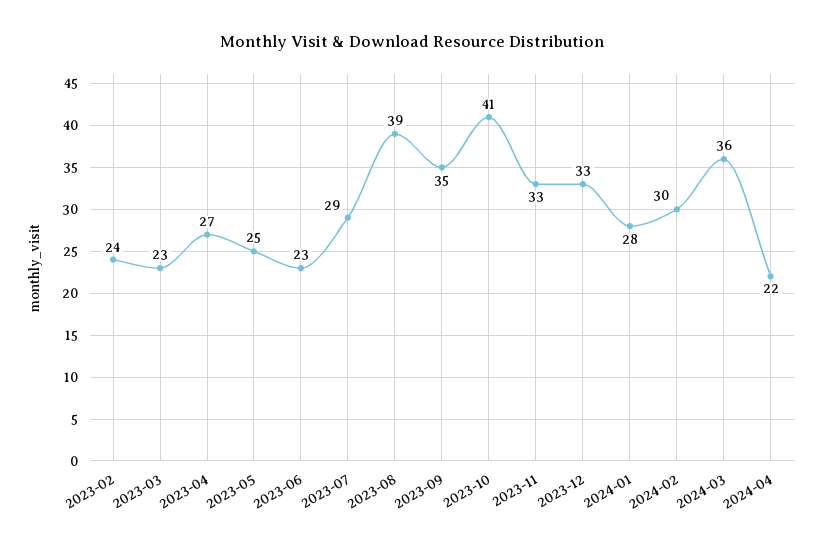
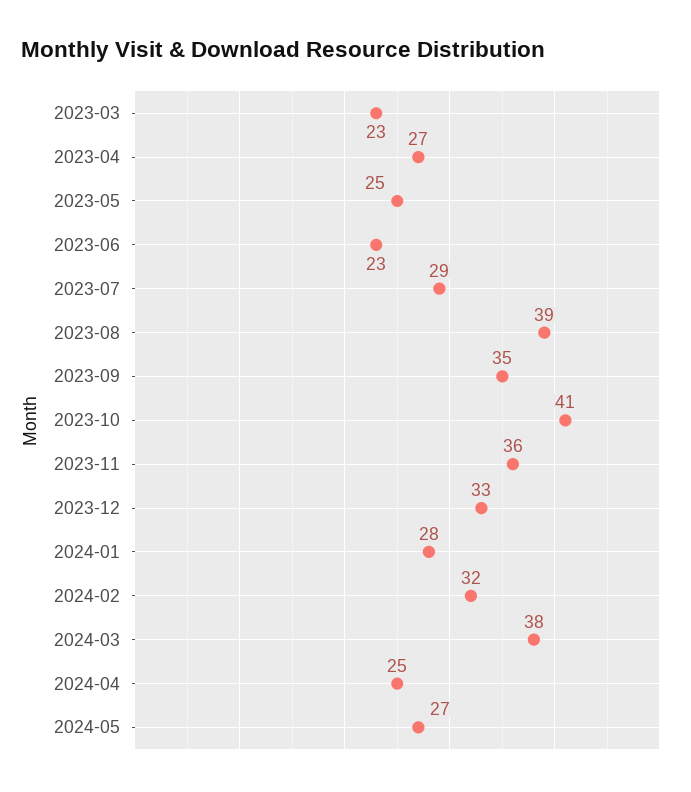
2023-02: 24 -> none
2023-11: 33 -> 36
2024-02: 30 -> 32
2024-03: 36 -> 38
2024-04: 22 -> 25
2024-05: none -> 27

